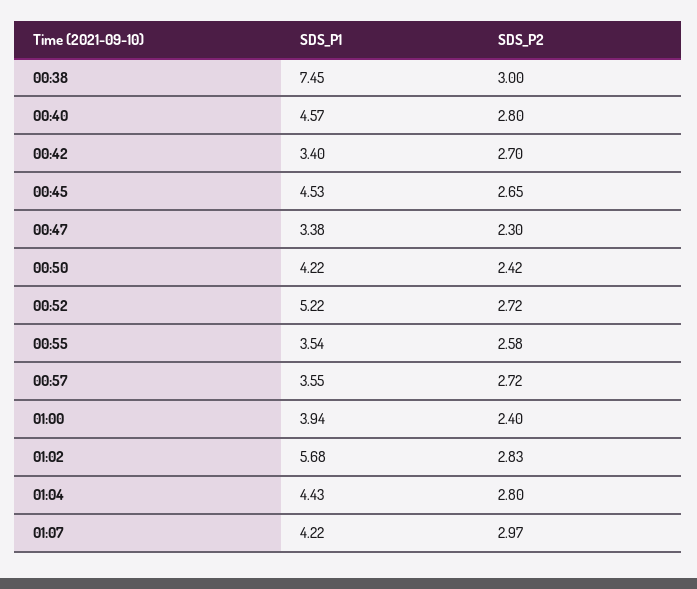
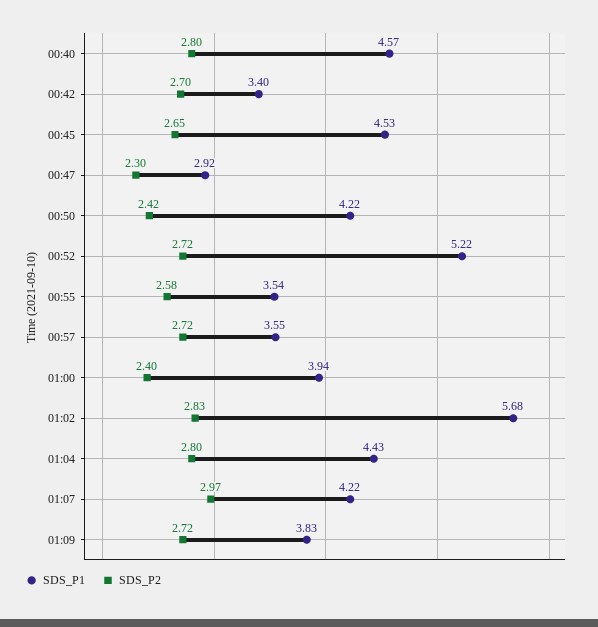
SDS_P1, 00:38: 7.45 -> none
SDS_P2, 00:38: 3 -> none
SDS_P1, 00:47: 3.38 -> 2.92
SDS_P1, 01:09: none -> 3.83
SDS_P2, 01:09: none -> 2.72

